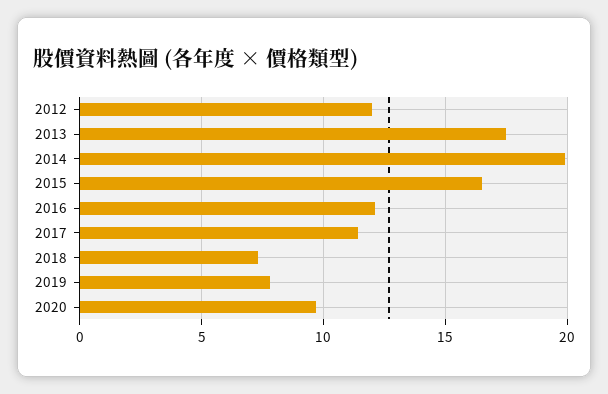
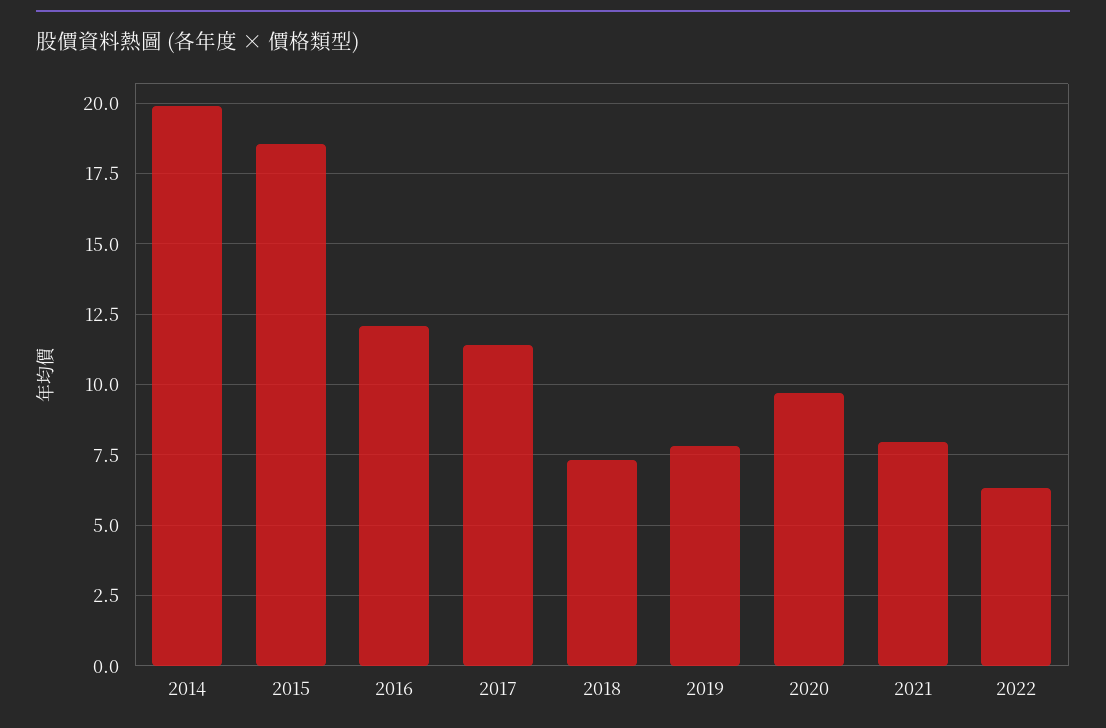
2012: 12 -> none
2013: 17.5 -> none
2015: 16.5 -> 18.5
2021: none -> 8
2022: none -> 6.25

